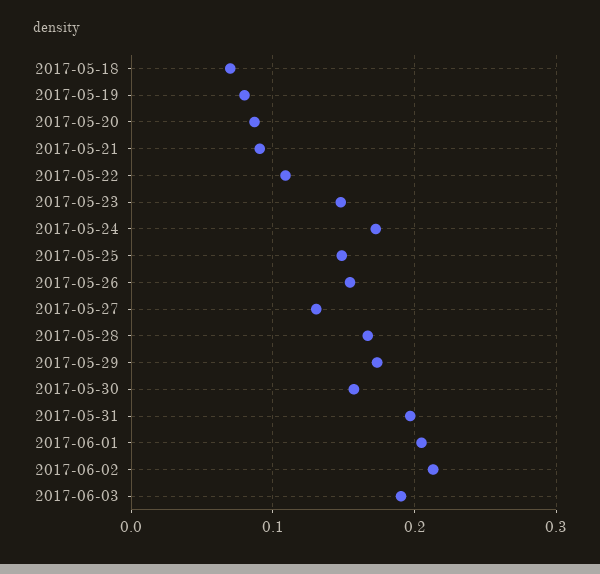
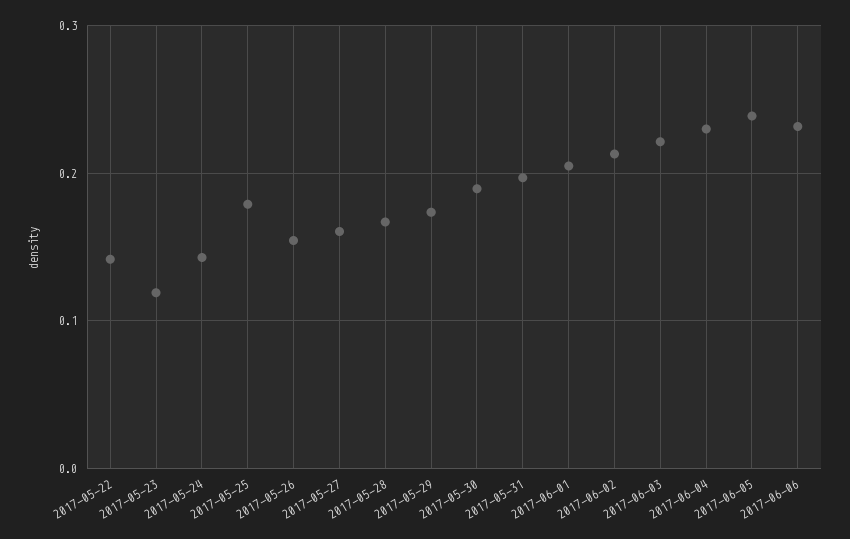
2017-05-18: 0.07 -> none
2017-05-19: 0.08 -> none
2017-05-20: 0.09 -> none
2017-05-21: 0.09 -> none
2017-05-22: 0.11 -> 0.14
2017-05-23: 0.15 -> 0.12
2017-05-24: 0.17 -> 0.14
2017-05-25: 0.15 -> 0.18
2017-05-27: 0.13 -> 0.16
2017-05-30: 0.16 -> 0.19
2017-06-03: 0.19 -> 0.22
2017-06-04: none -> 0.23
2017-06-05: none -> 0.24
2017-06-06: none -> 0.23

